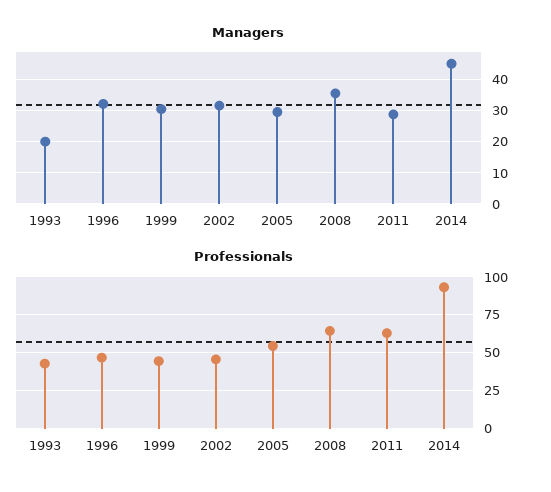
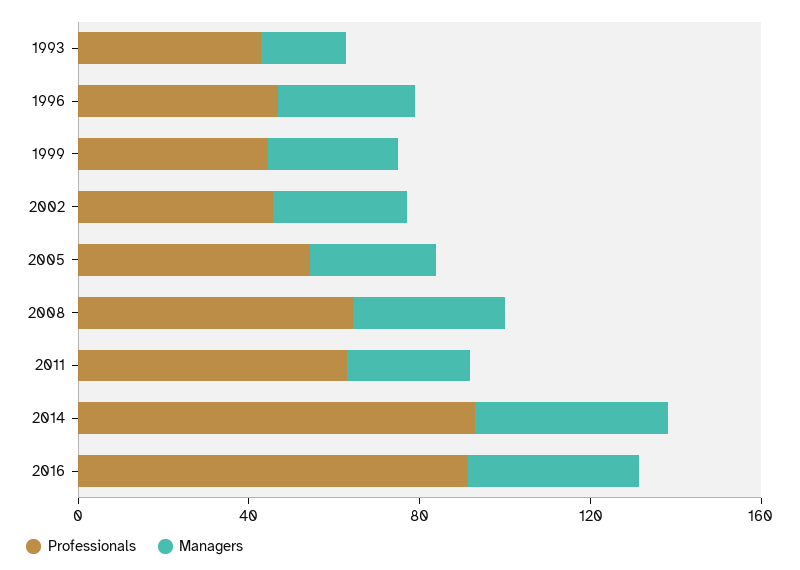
Professionals, 2016: none -> 90
Managers, 2016: none -> 40

